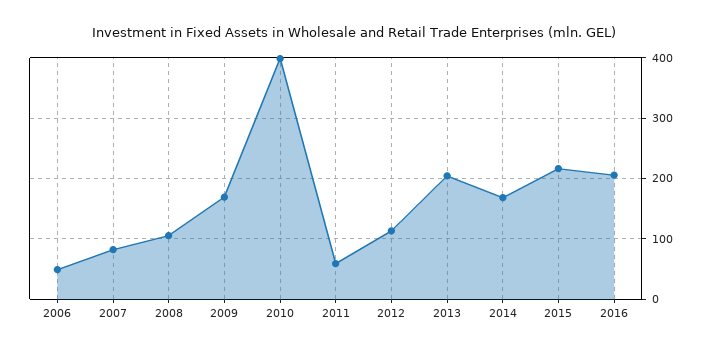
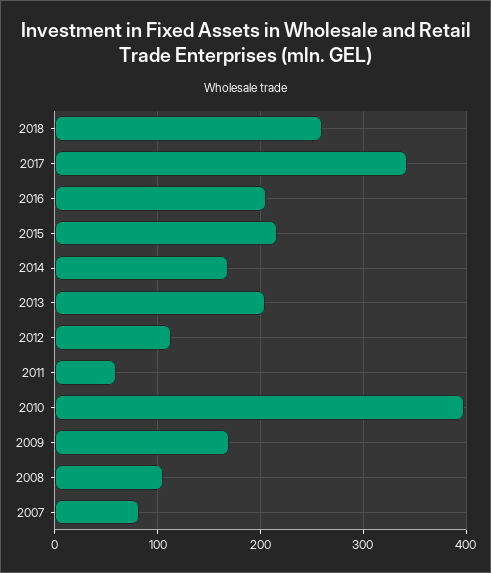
2006: 50 -> none
2018: none -> 260
2017: none -> 340

